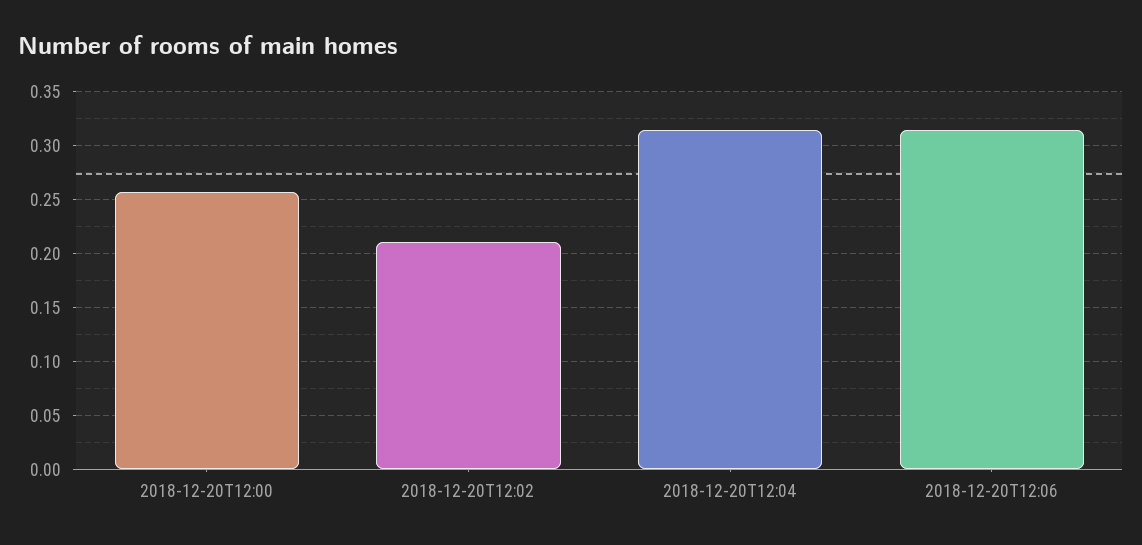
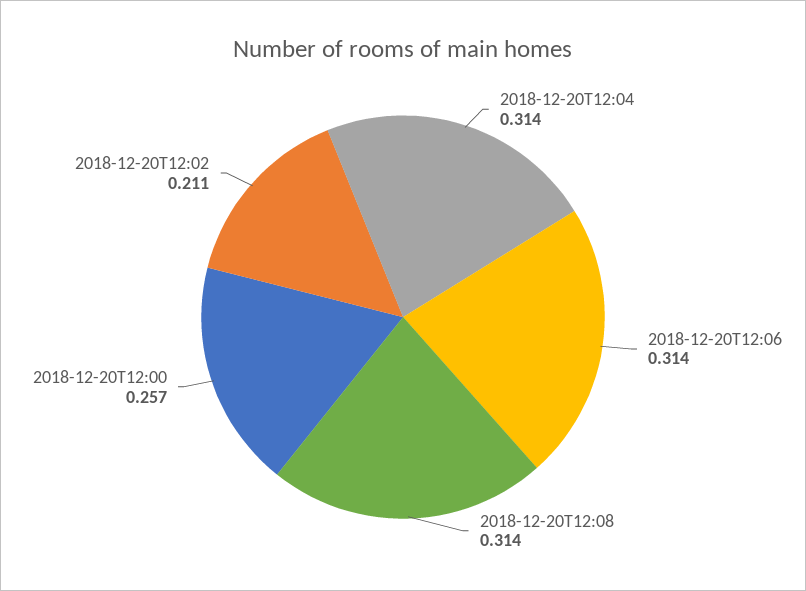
2018-12-20T12:08: none -> 0.314

